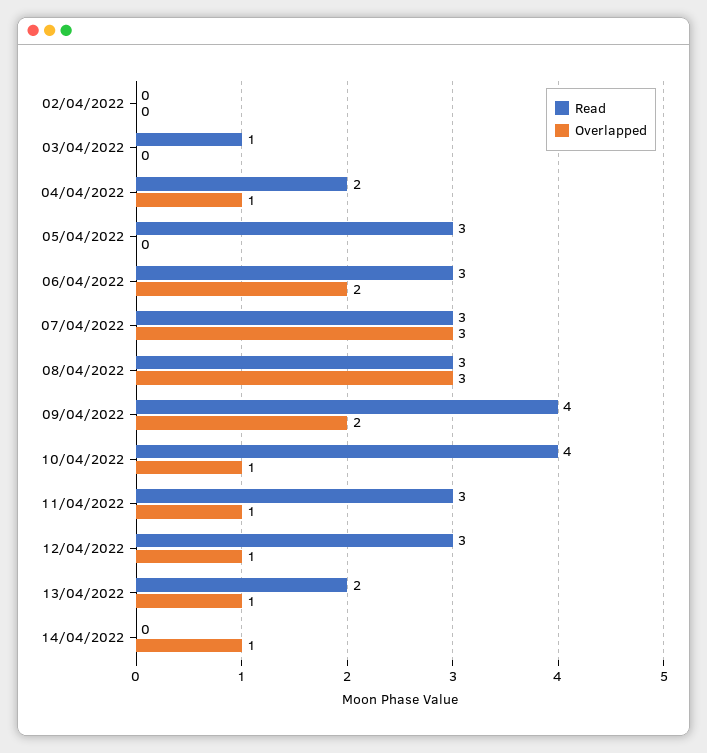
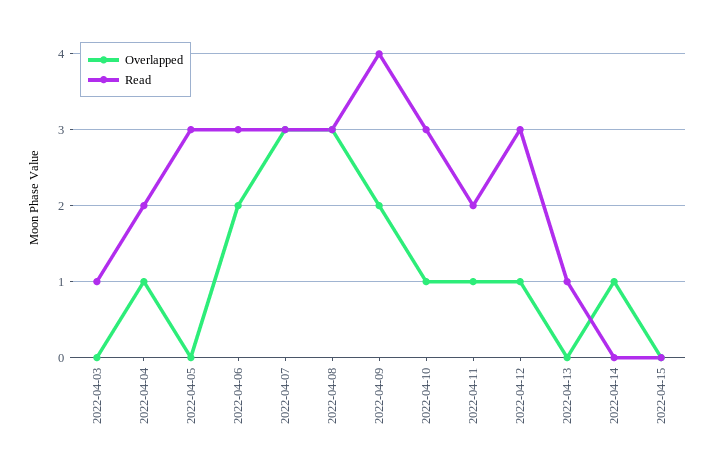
Read, 02/04/2022: 0 -> none
Overlapped, 02/04/2022: 0 -> none
Read, 10/04/2022: 4 -> 3
Read, 11/04/2022: 3 -> 2
Read, 13/04/2022: 2 -> 1
Overlapped, 13/04/2022: 1 -> 0
Overlapped, 2022-04-15: none -> 0
Read, 2022-04-15: none -> 0

